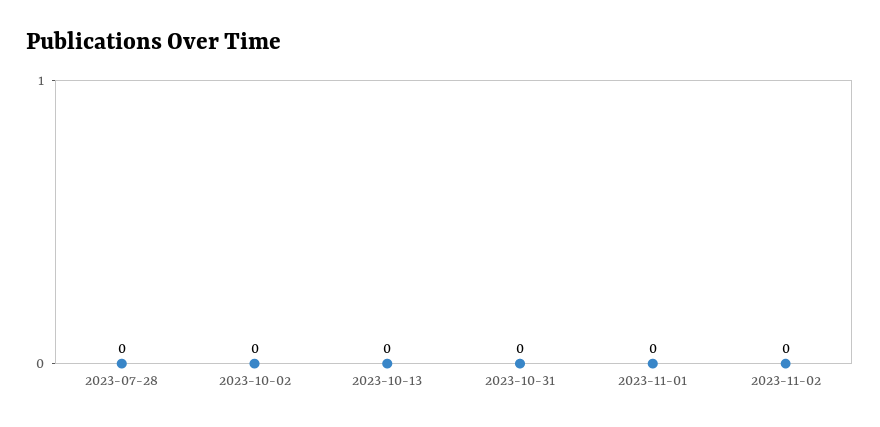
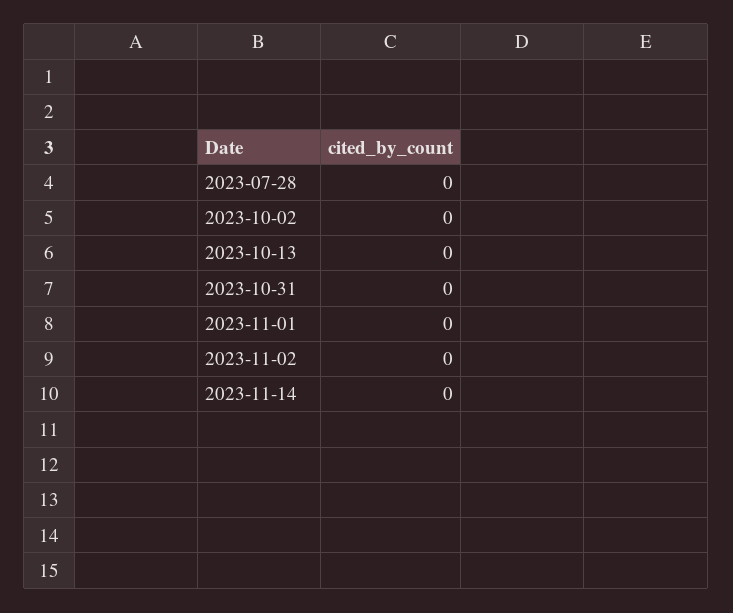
2023-11-14: none -> 0

